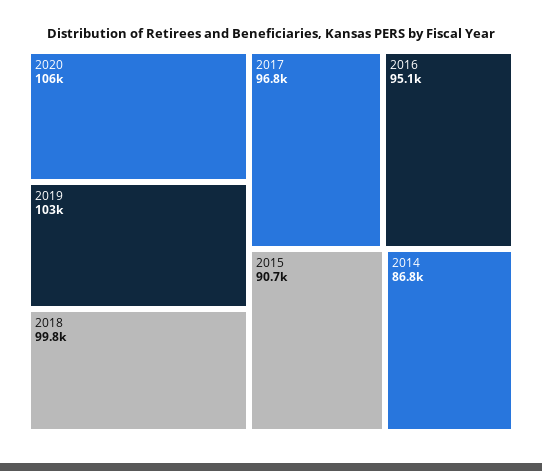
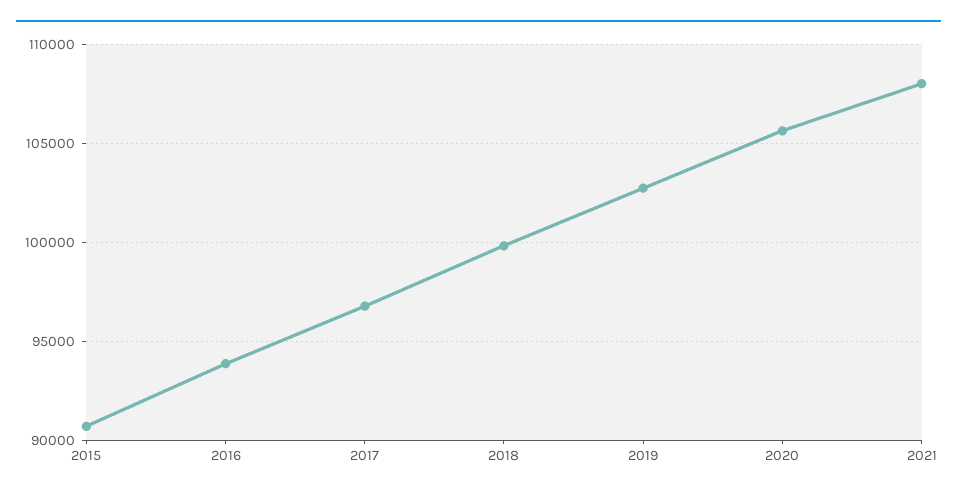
2016: 95100 -> 94000
2014: 86800 -> none
2021: none -> 108000

